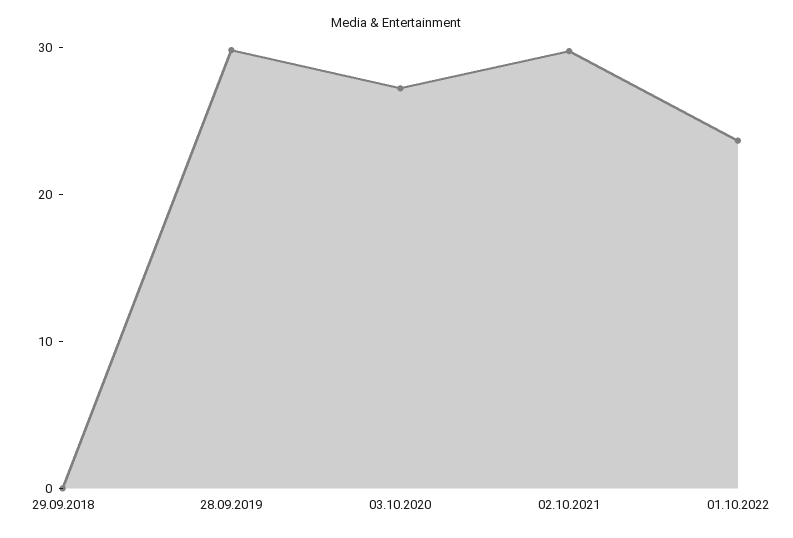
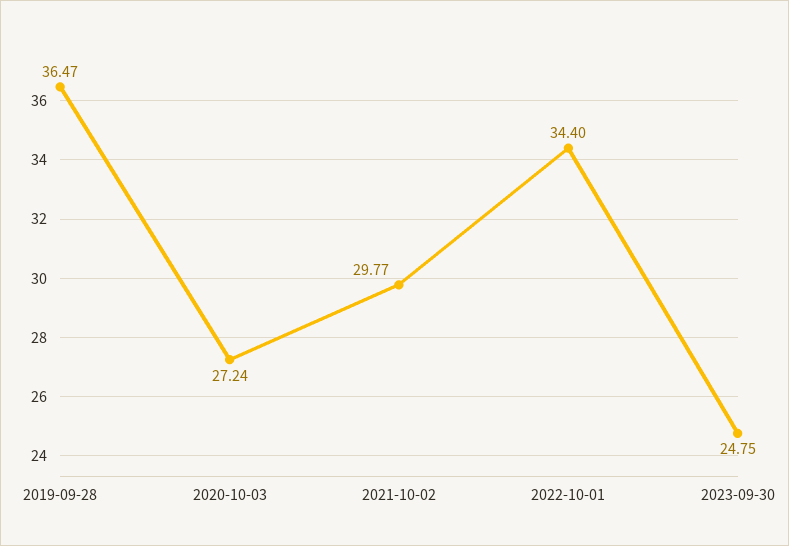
29.09.2018: 0 -> none
28.09.2019: 30 -> 36.47
01.10.2022: 24 -> 34.4
2023-09-30: none -> 24.75

